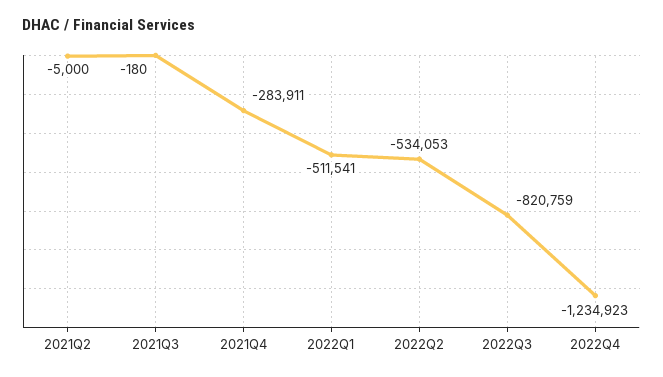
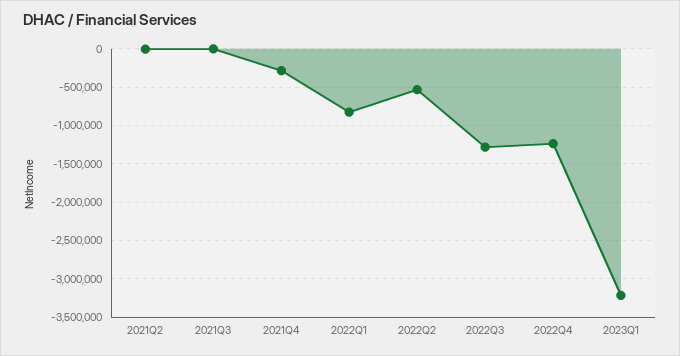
2022Q1: -511541 -> -800000
2022Q3: -820759 -> -1300000
2023Q1: none -> -3200000

